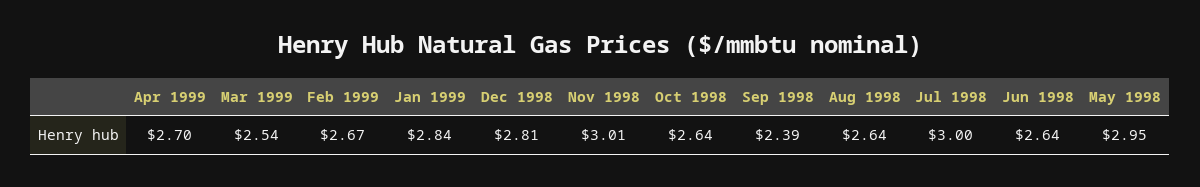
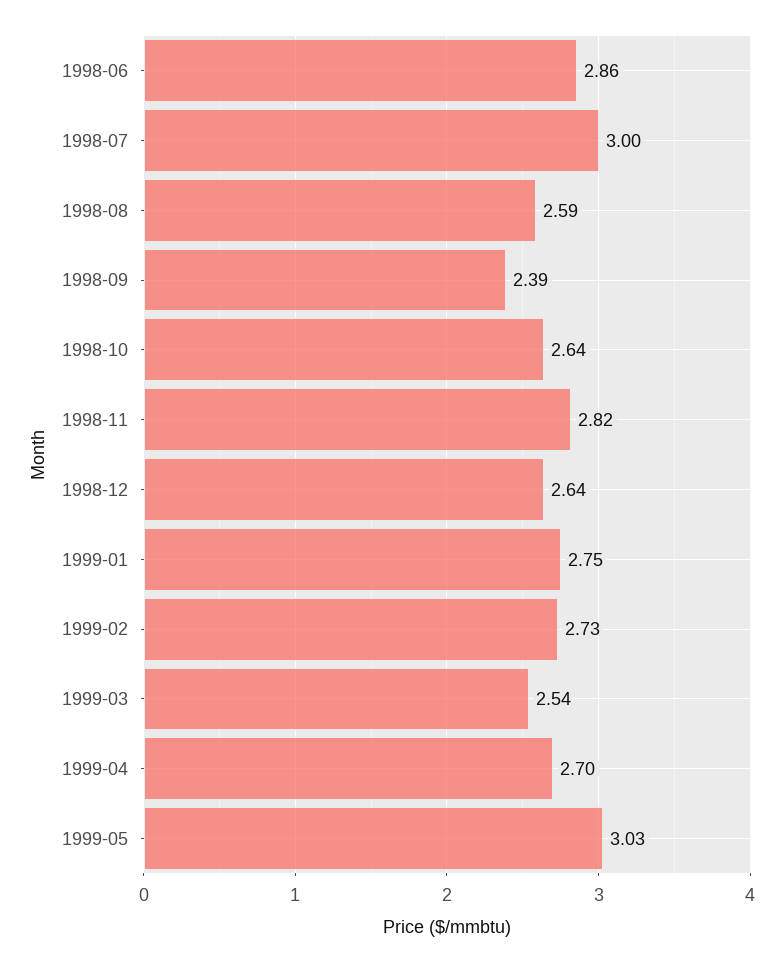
Feb 1999: 2.67 -> 2.73
Jan 1999: 2.84 -> 2.75
Dec 1998: 2.81 -> 2.64
Nov 1998: 3.01 -> 2.82
Aug 1998: 2.64 -> 2.59
Jun 1998: 2.64 -> 2.86
May 1998: 2.95 -> none
1999-05: none -> 3.03

